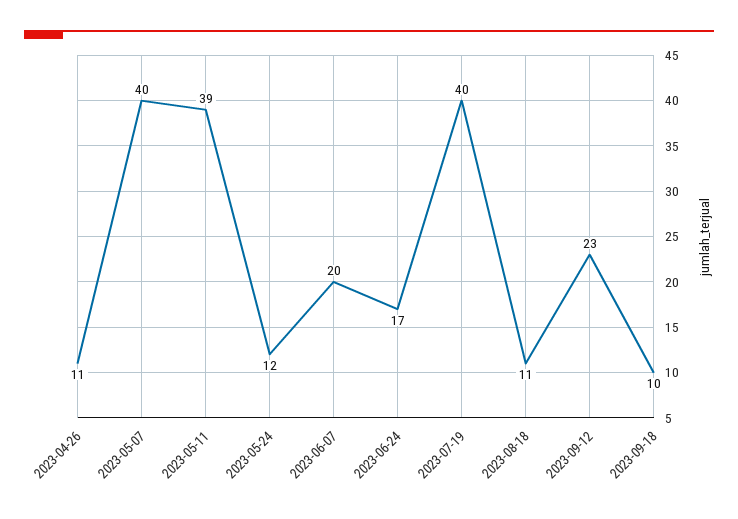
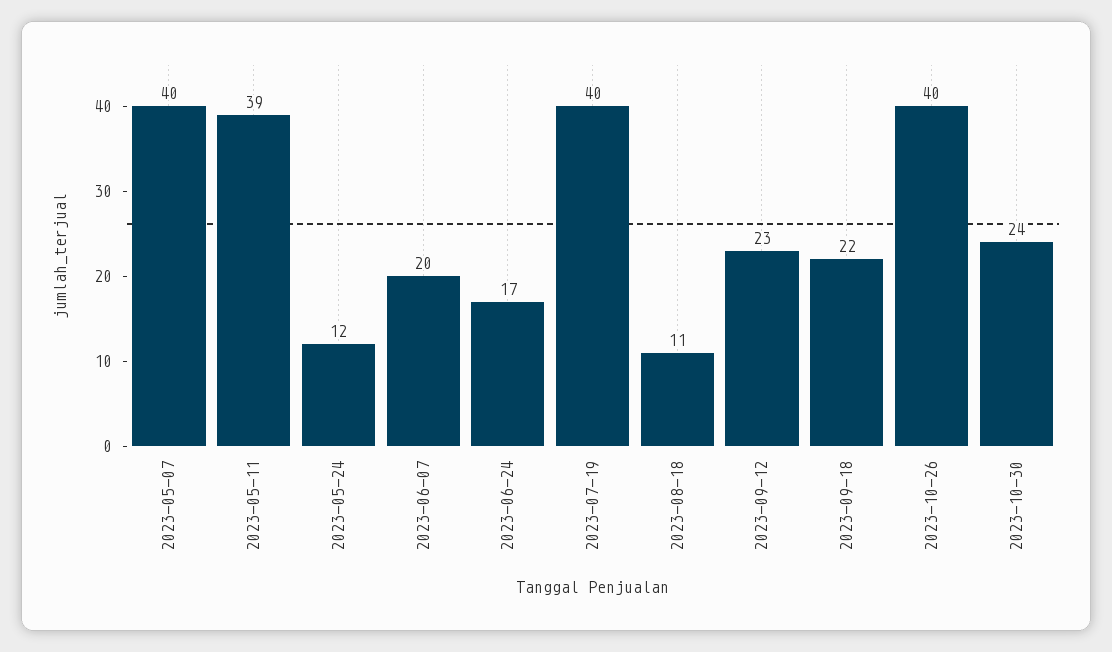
2023-04-26: 11 -> none
2023-09-18: 10 -> 22
2023-10-26: none -> 40
2023-10-30: none -> 24

